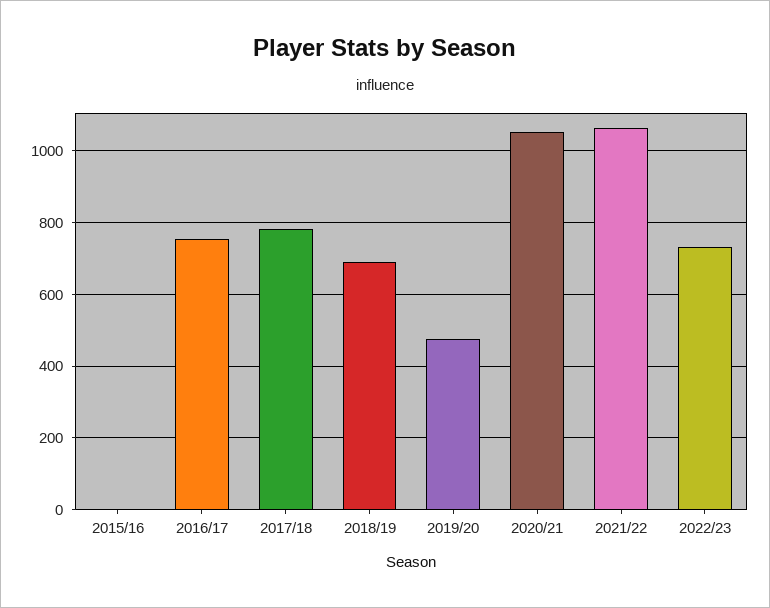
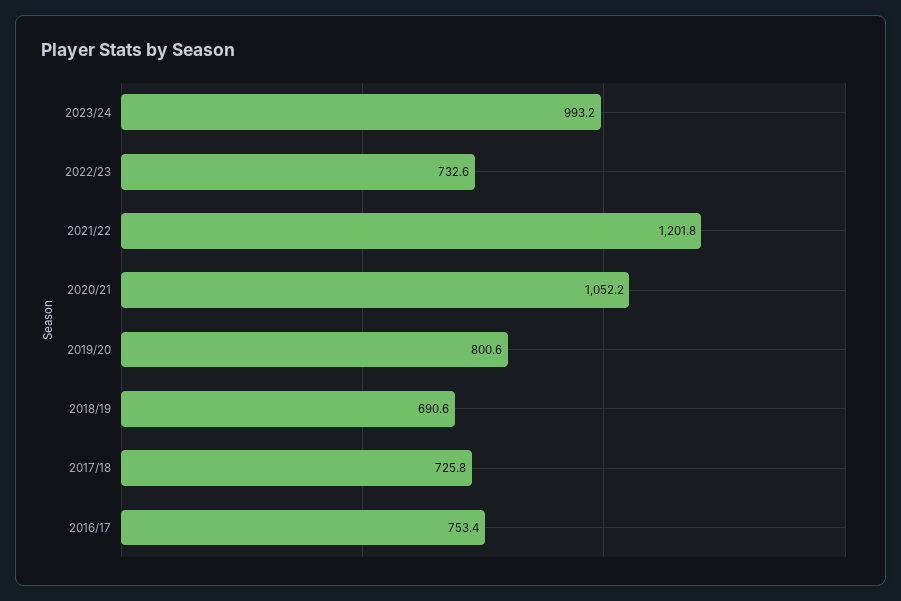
2015/16: 0 -> none
2017/18: 780 -> 725.8
2019/20: 480 -> 800.6
2021/22: 1060 -> 1201.8
2023/24: none -> 993.2

